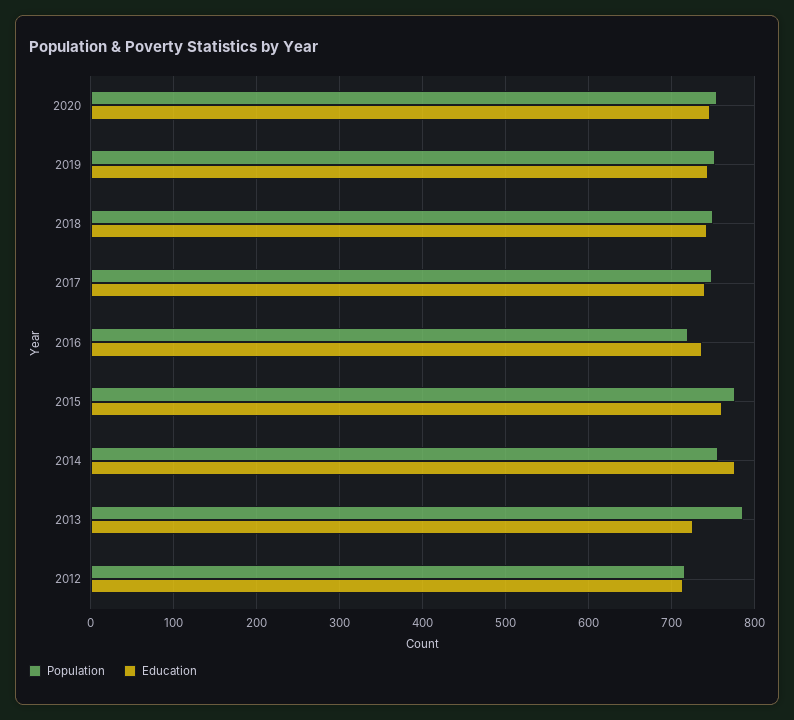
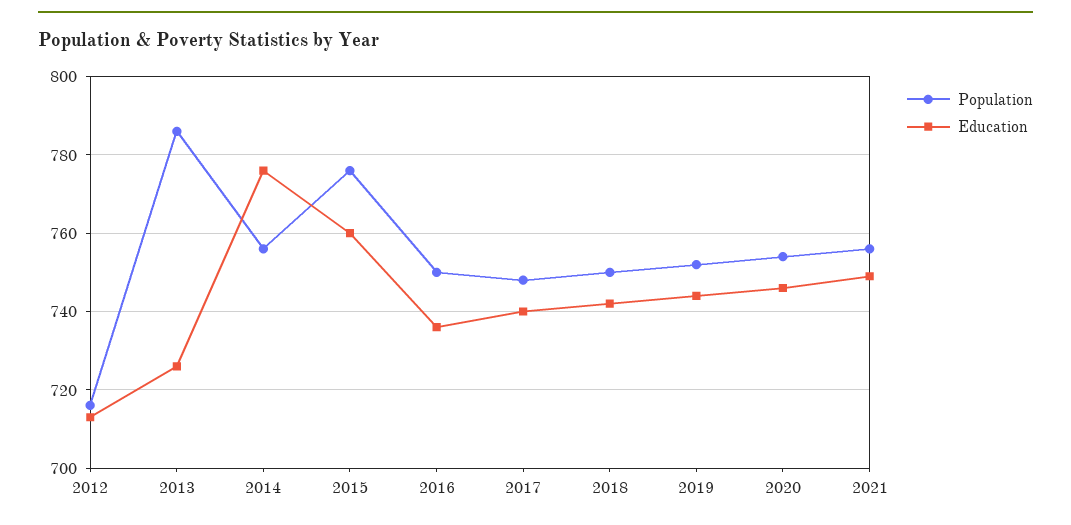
Population, 2016: 720 -> 750
Population, 2021: none -> 755
Education, 2021: none -> 750

